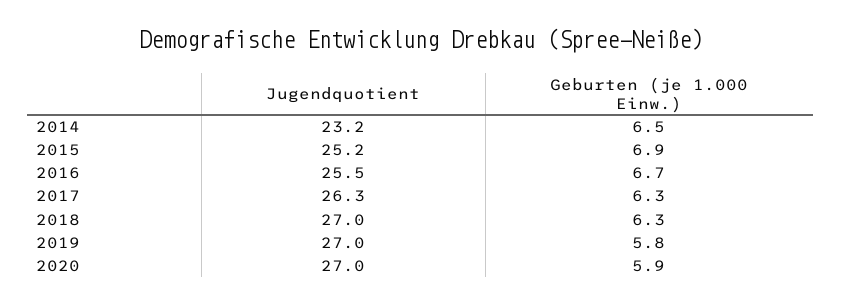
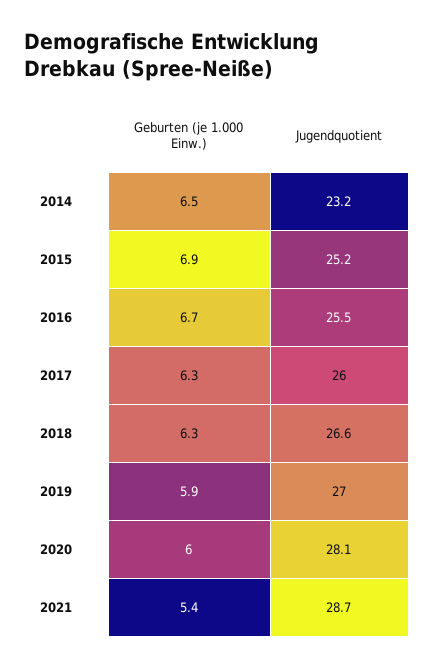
Jugendquotient, 2017: 26.3 -> 26
Jugendquotient, 2018: 27 -> 26.6
Geburten (je 1.000 Einw.), 2019: 5.8 -> 5.9
Jugendquotient, 2020: 27 -> 28.1
Geburten (je 1.000 Einw.), 2020: 5.9 -> 6
Geburten (je 1.000 Einw.), 2021: none -> 5.4
Jugendquotient, 2021: none -> 28.7

